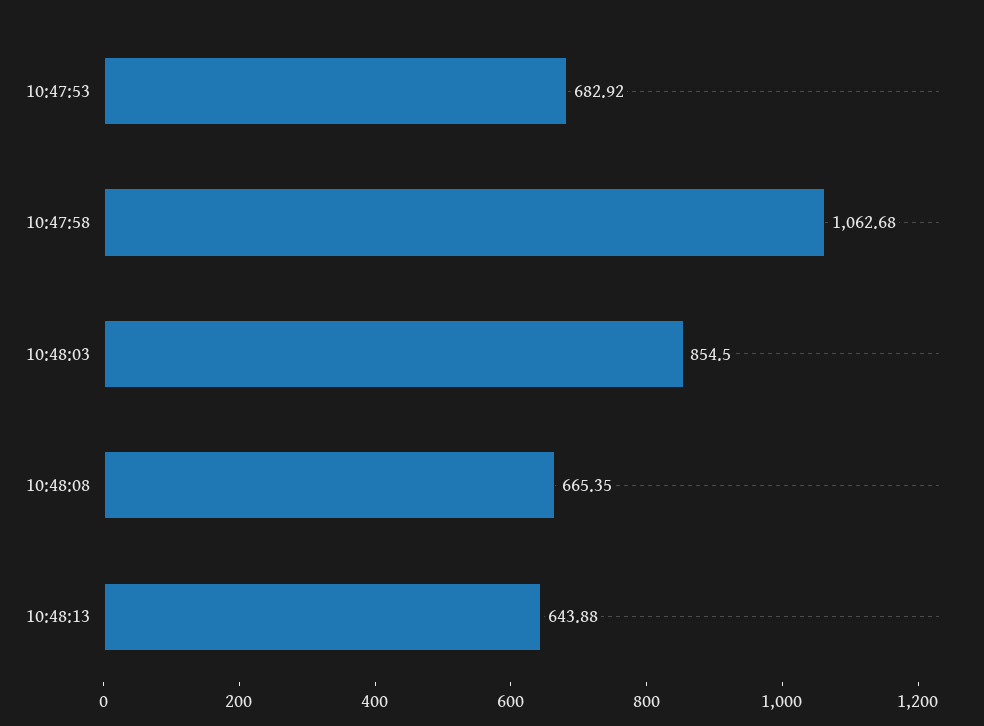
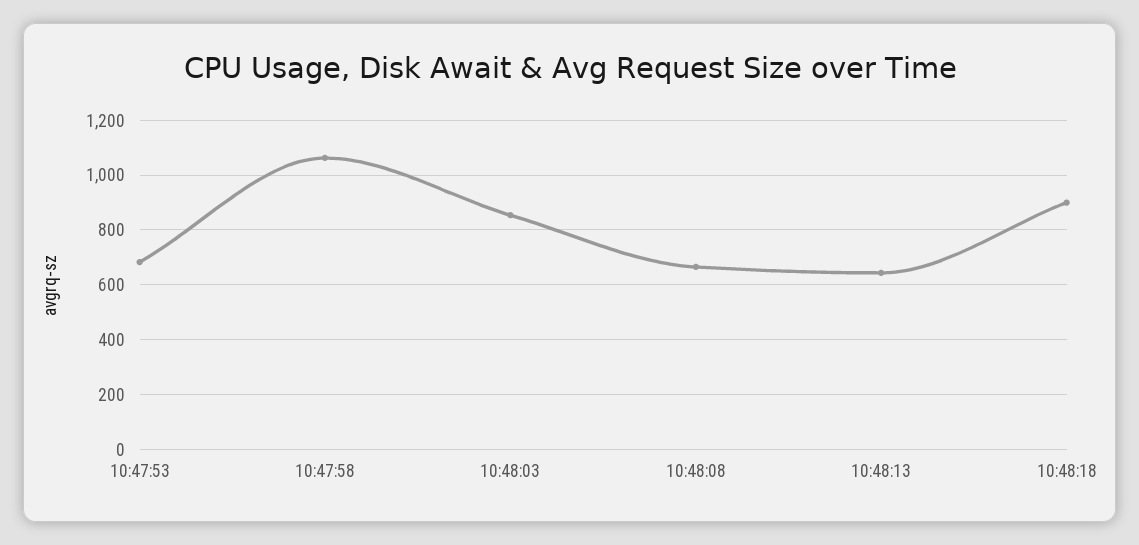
10:48:18: none -> 900

